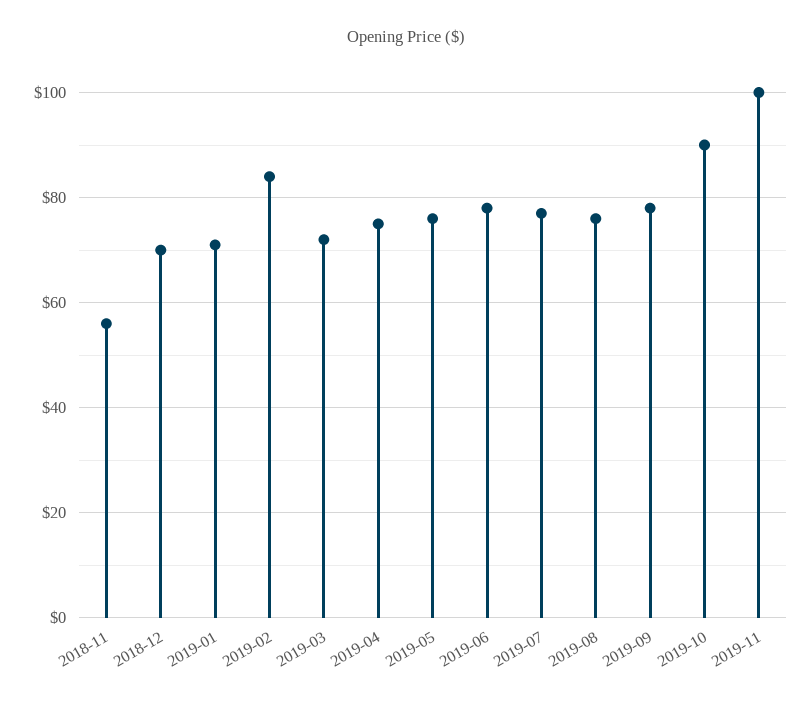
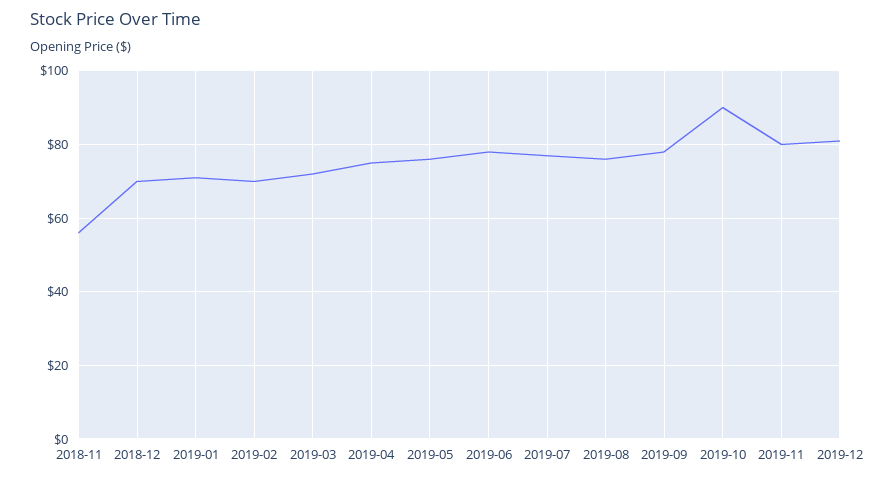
2019-02: 85 -> 70
2019-11: 100 -> 80
2019-12: none -> 80

